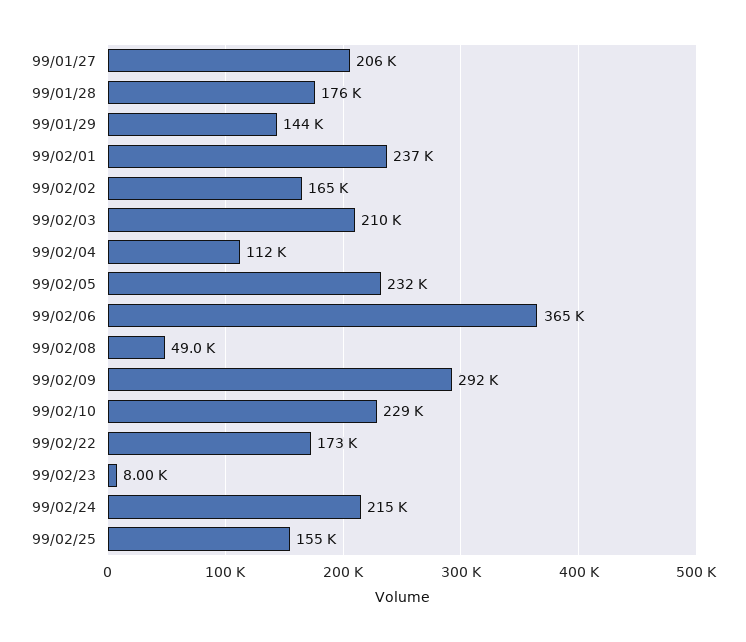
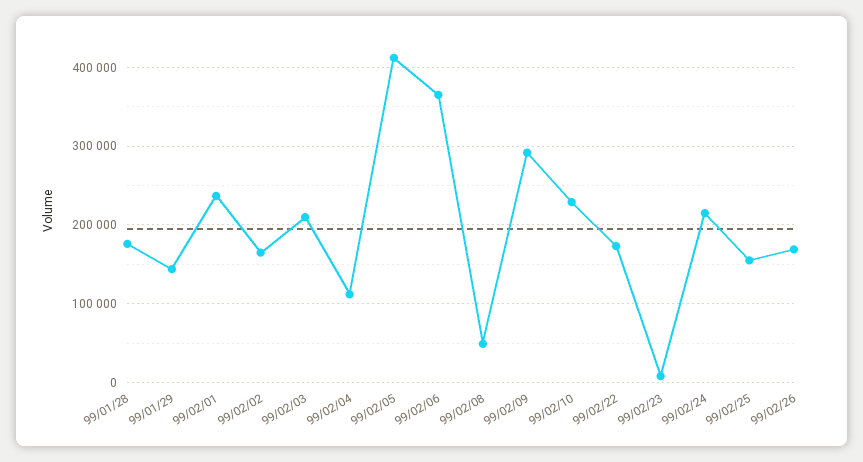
99/01/27: 206000 -> none
99/02/05: 232000 -> 410000
99/02/26: none -> 170000

